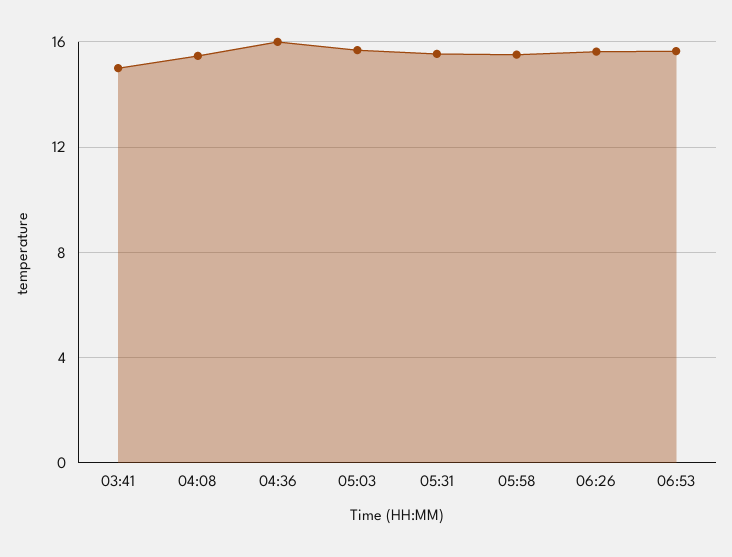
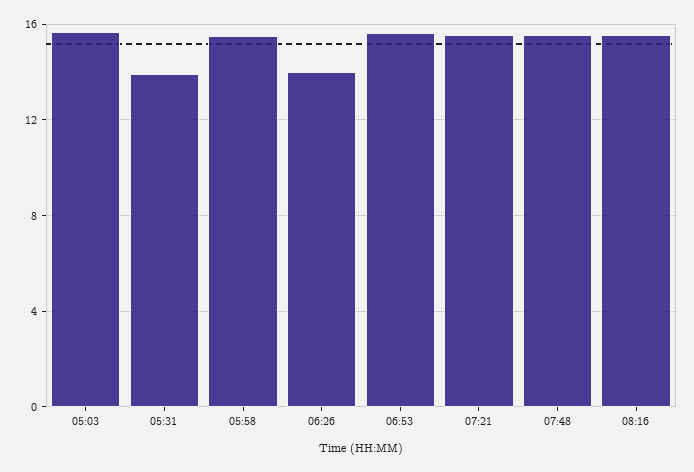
03:41: 15 -> none
04:08: 15.5 -> none
04:36: 16 -> none
05:31: 15.5 -> 14
06:26: 15.5 -> 14
07:21: none -> 15.5
07:48: none -> 15.5
08:16: none -> 15.5

